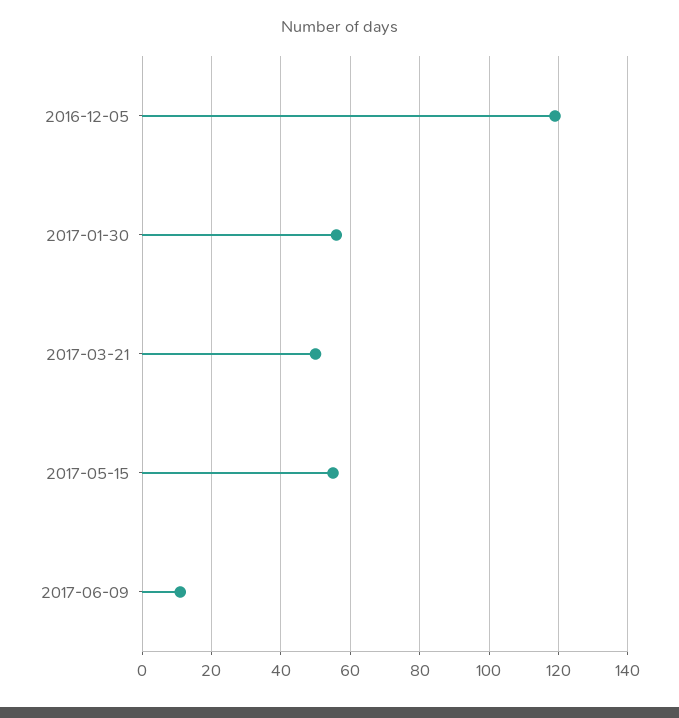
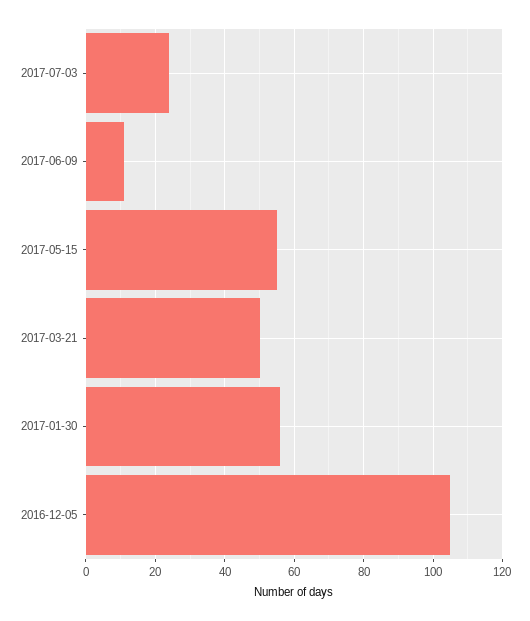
2016-12-05: 120 -> 105
2017-07-03: none -> 25

